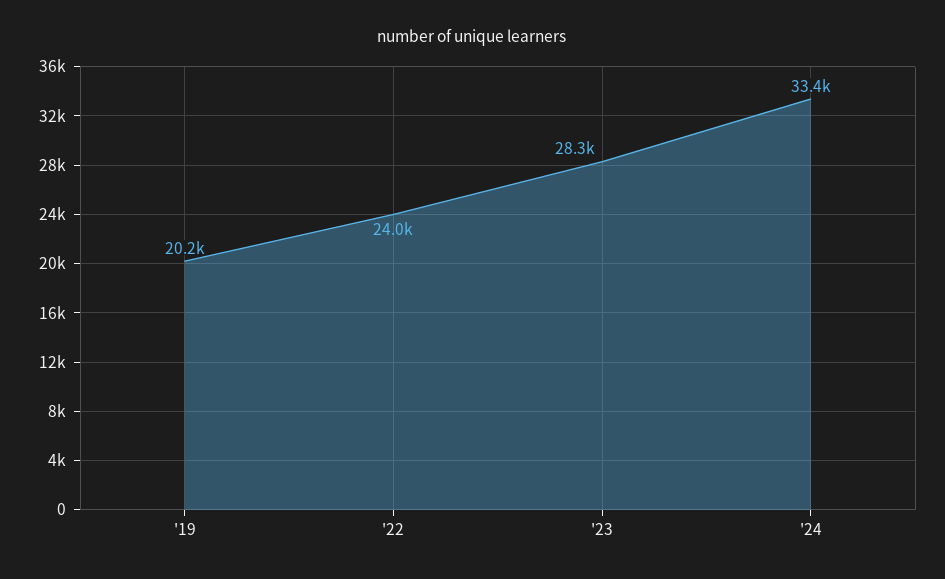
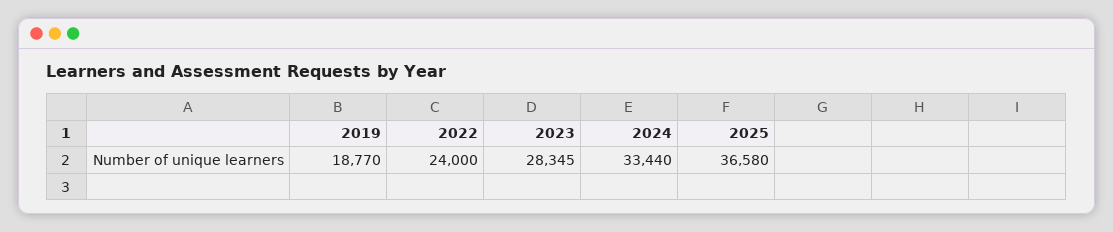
'19: 20200 -> 18770
2025: none -> 36580

